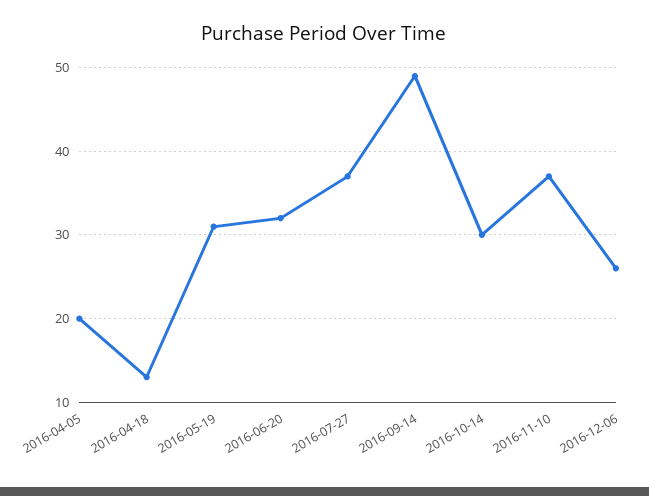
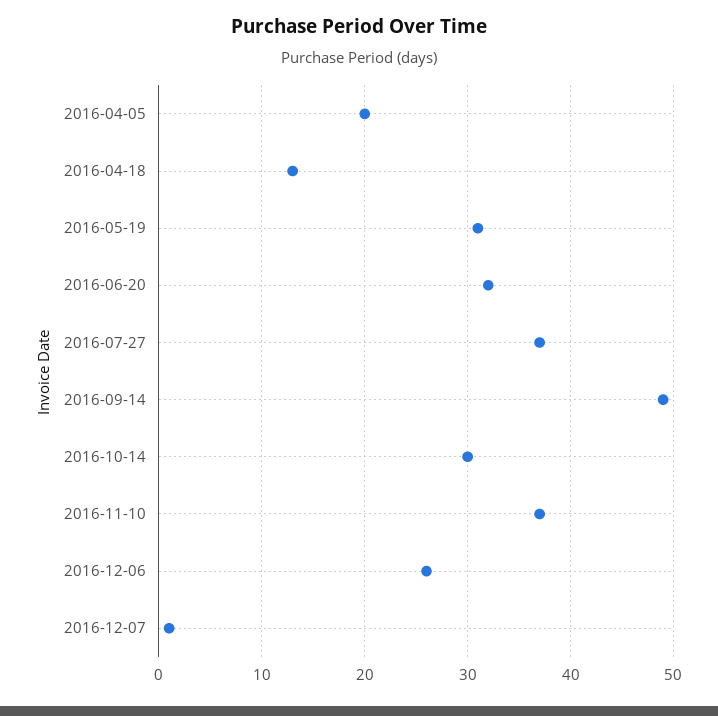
2016-12-07: none -> 1

